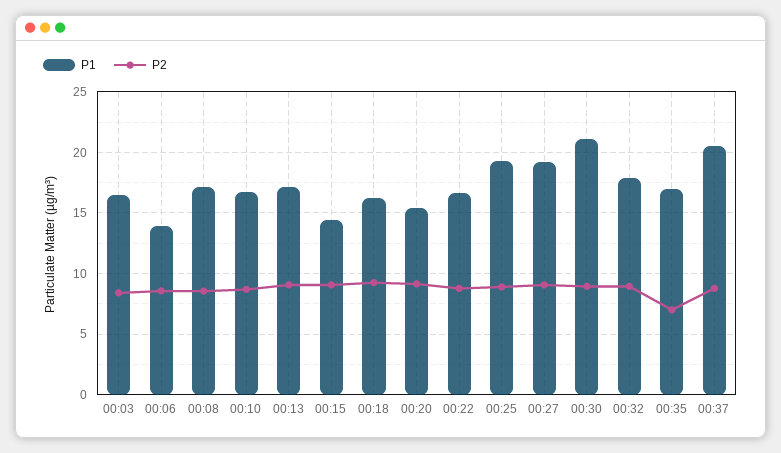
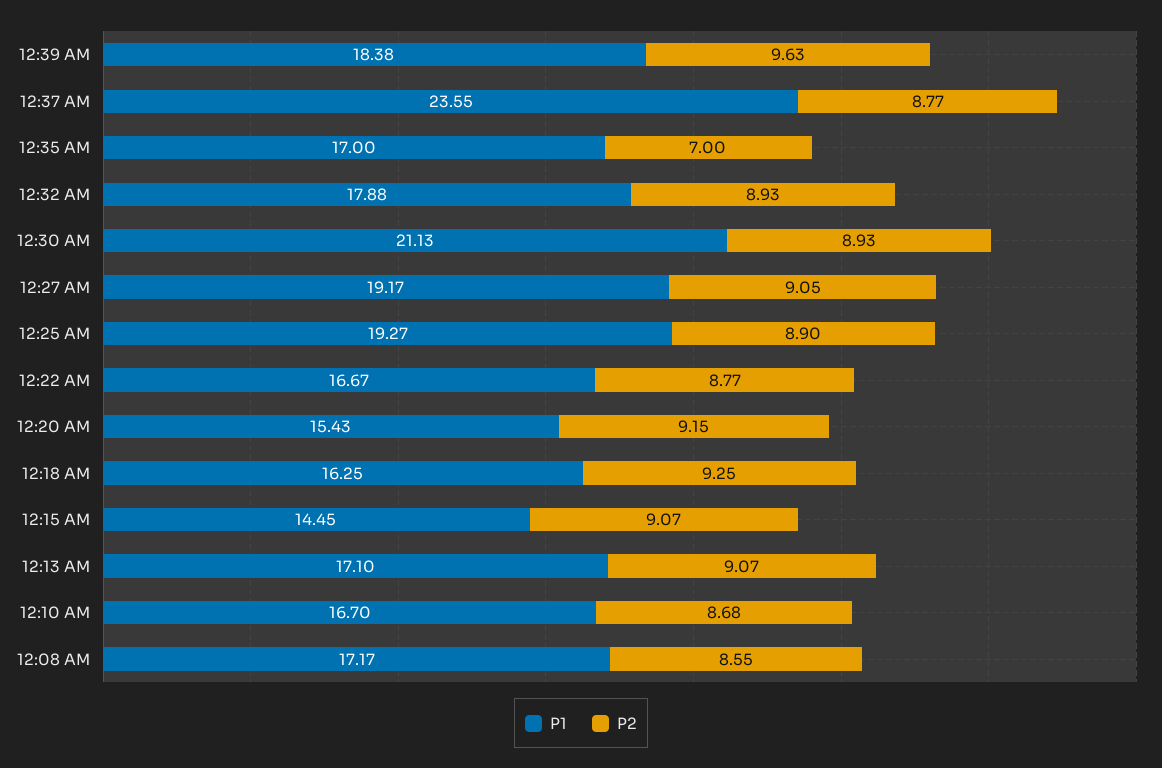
P1, 00:03: 16.5 -> none
P2, 00:03: 8.5 -> none
P1, 00:06: 14 -> none
P2, 00:06: 8.5 -> none
P1, 00:37: 20.5 -> 23.55
P1, 12:39 AM: none -> 18.38
P2, 12:39 AM: none -> 9.63

